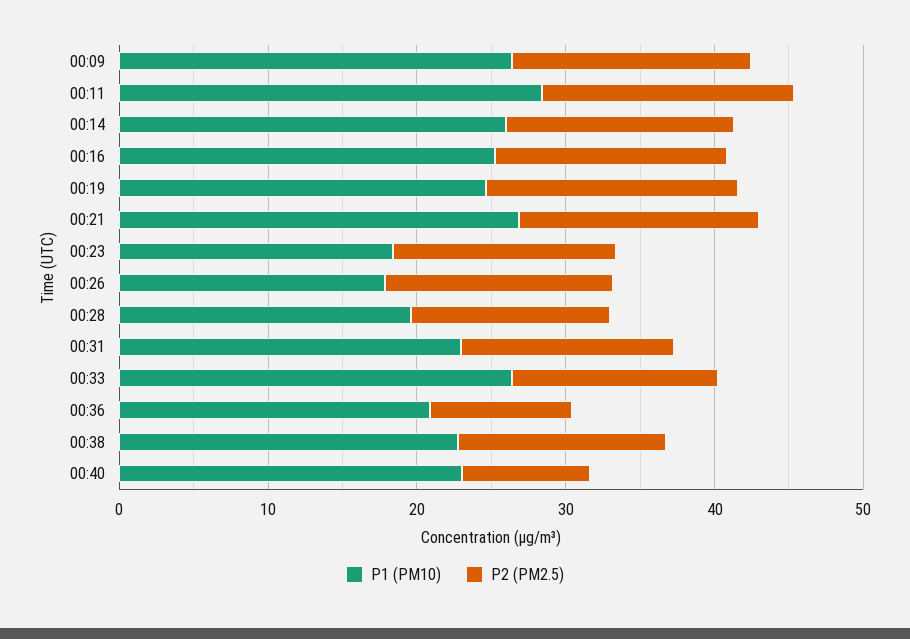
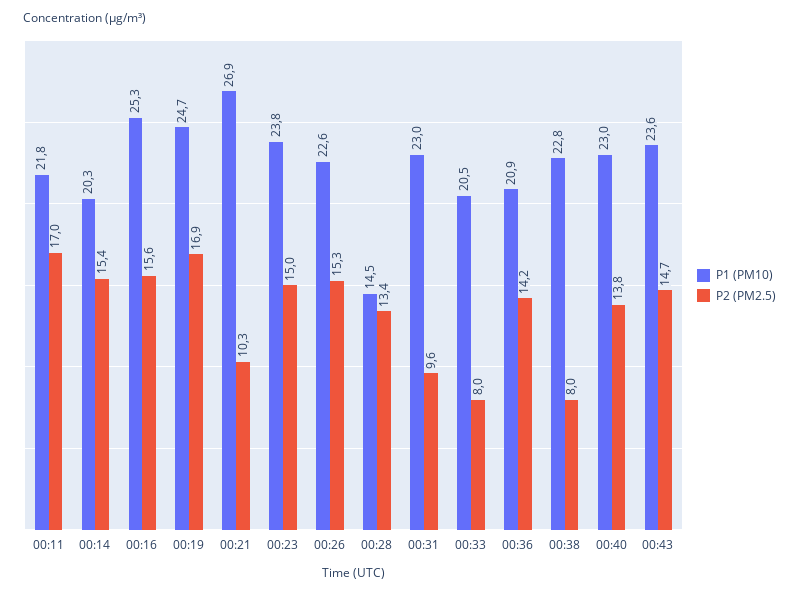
P1 (PM10), 00:09: 26 -> none
P2 (PM2.5), 00:09: 16 -> none
P1 (PM10), 00:11: 28 -> 21.8
P1 (PM10), 00:14: 26 -> 20.3
P2 (PM2.5), 00:21: 16 -> 10.3
P1 (PM10), 00:23: 18 -> 23.8
P1 (PM10), 00:26: 18 -> 22.6
P1 (PM10), 00:28: 20 -> 14.5
P2 (PM2.5), 00:31: 14 -> 9.6
P1 (PM10), 00:33: 26 -> 20.5
P2 (PM2.5), 00:33: 14 -> 8
P2 (PM2.5), 00:36: 10 -> 14.2
P2 (PM2.5), 00:38: 14 -> 8
P2 (PM2.5), 00:40: 8 -> 13.8
P1 (PM10), 00:43: none -> 23.6
P2 (PM2.5), 00:43: none -> 14.7

